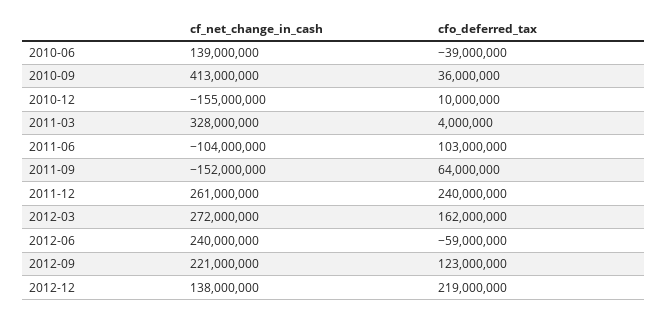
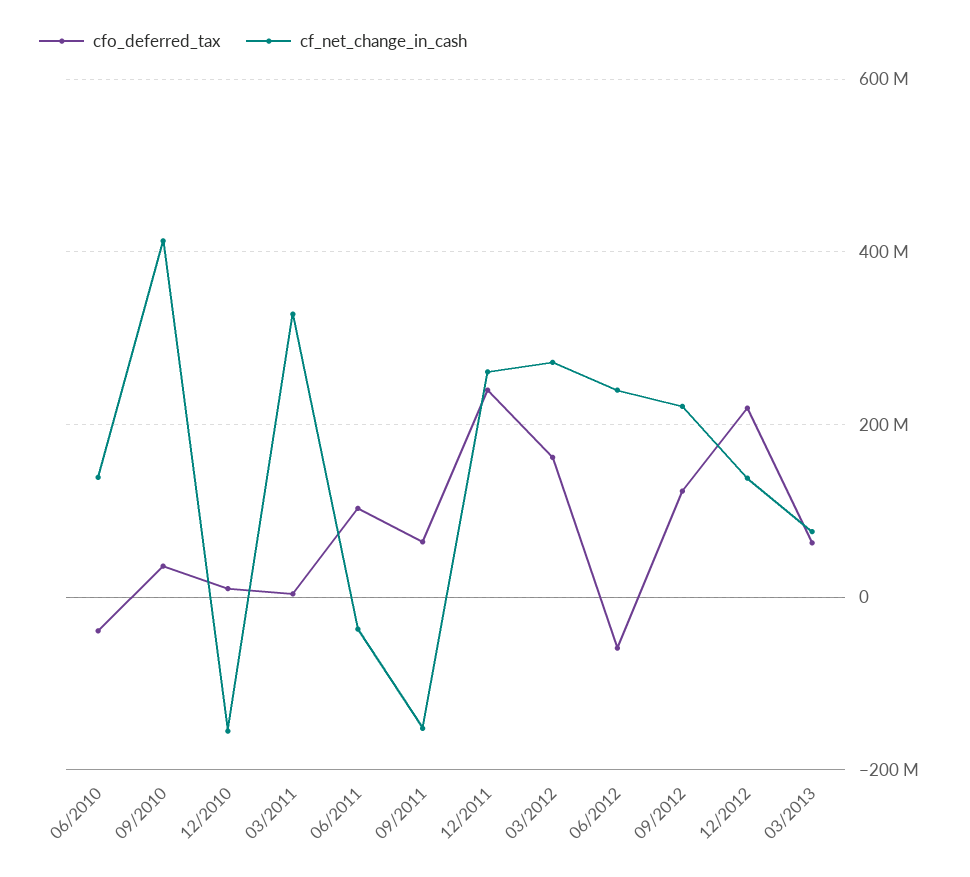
cf_net_change_in_cash, 2011-06: -104000000 -> -40000000
cfo_deferred_tax, 03/2013: none -> 60000000
cf_net_change_in_cash, 03/2013: none -> 80000000

